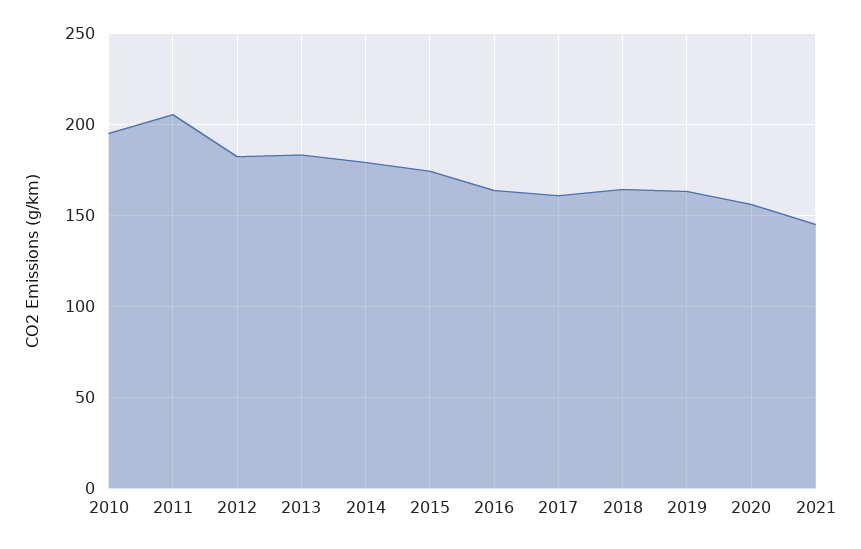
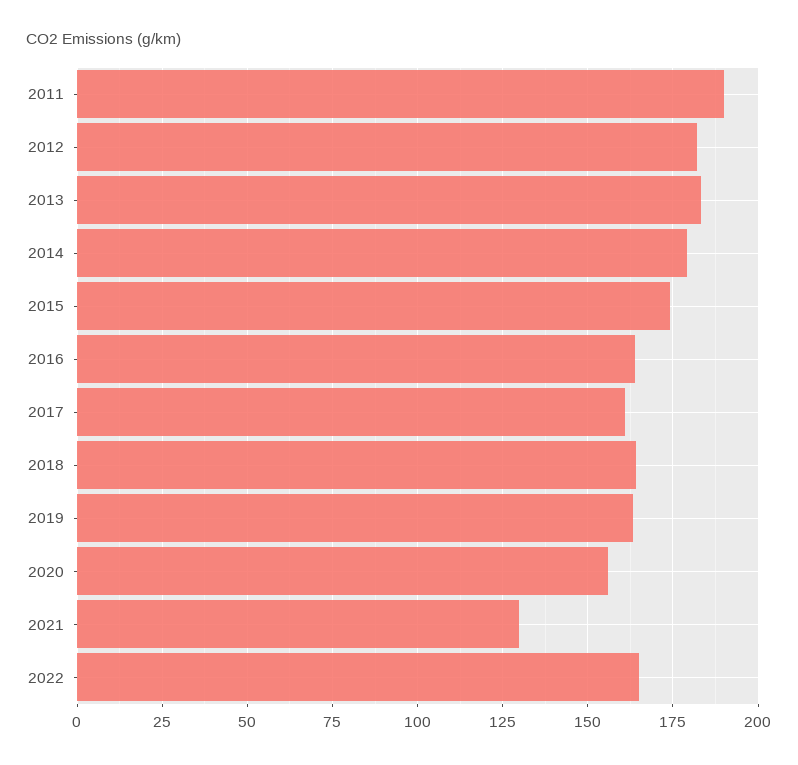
2010: 195 -> none
2011: 205 -> 190
2021: 145 -> 130
2022: none -> 165

